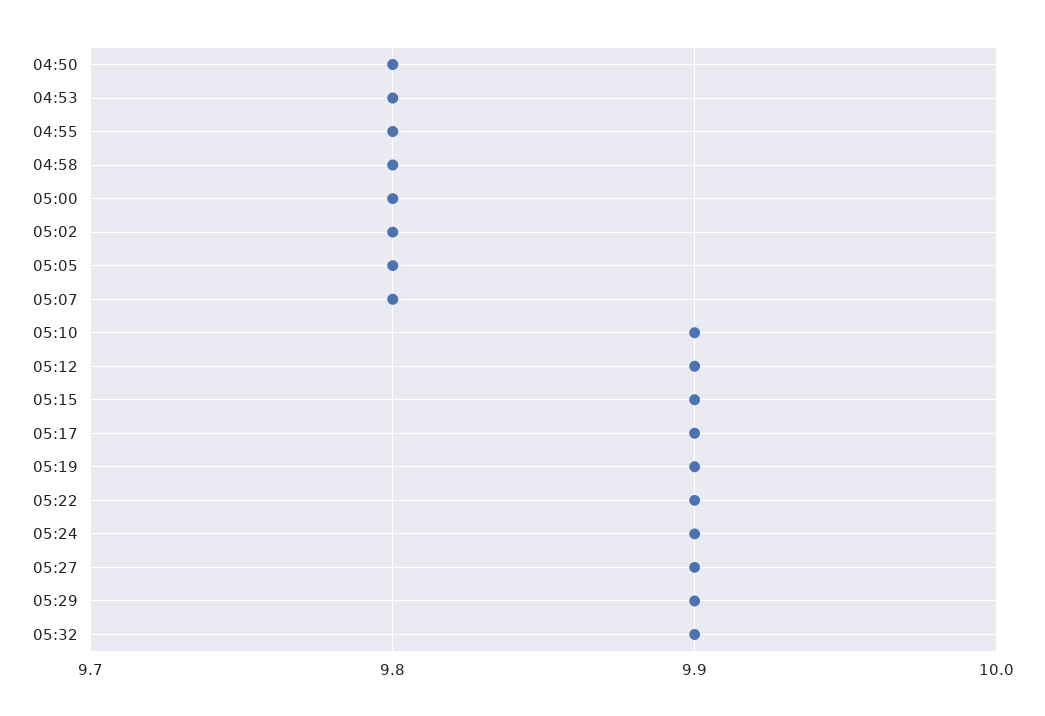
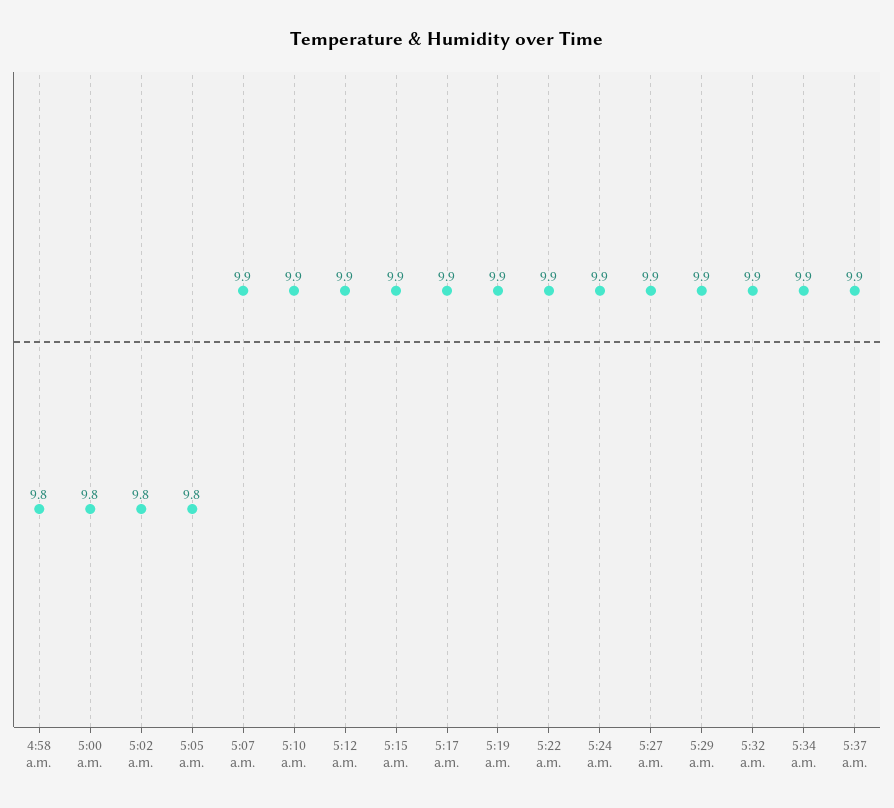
04:50: 9.8 -> none
04:53: 9.8 -> none
04:55: 9.8 -> none
05:07: 9.8 -> 9.9
5:34 a.m.: none -> 9.9
5:37 a.m.: none -> 9.9

